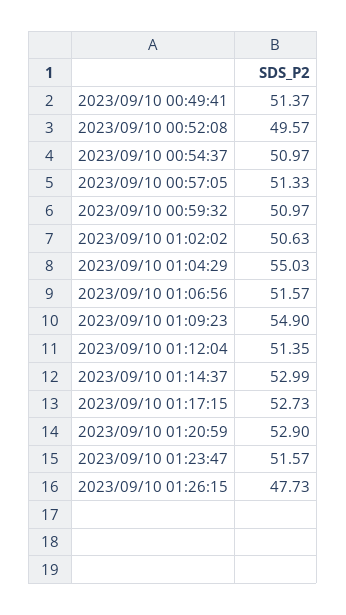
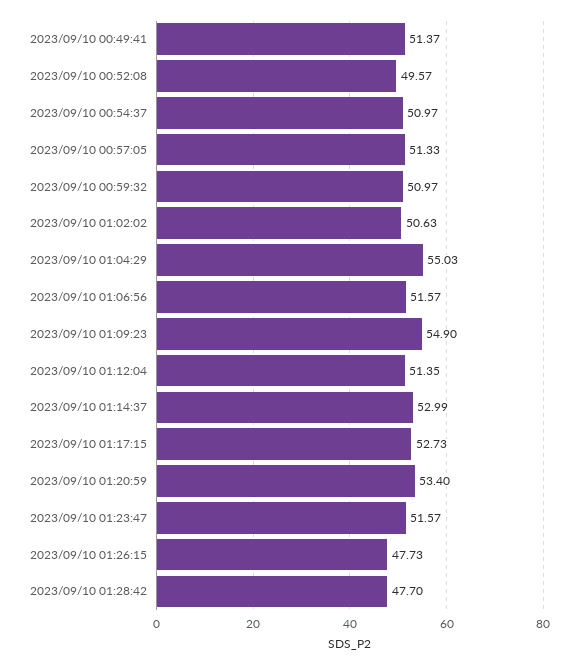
2023/09/10 01:20:59: 52.9 -> 53.4
2023/09/10 01:28:42: none -> 47.7

